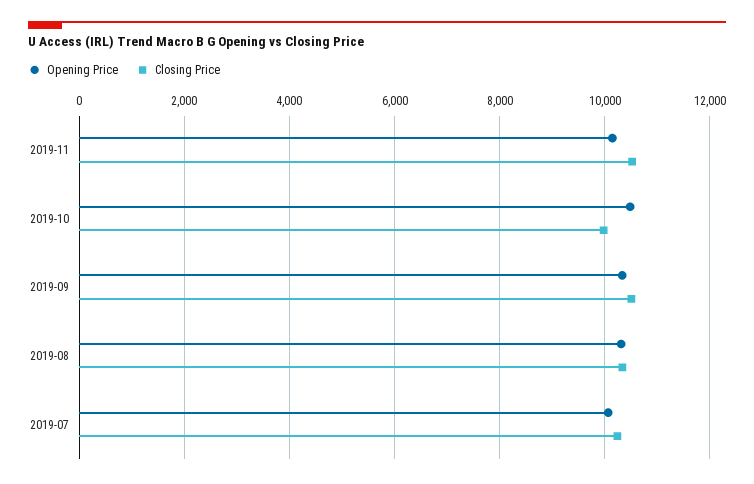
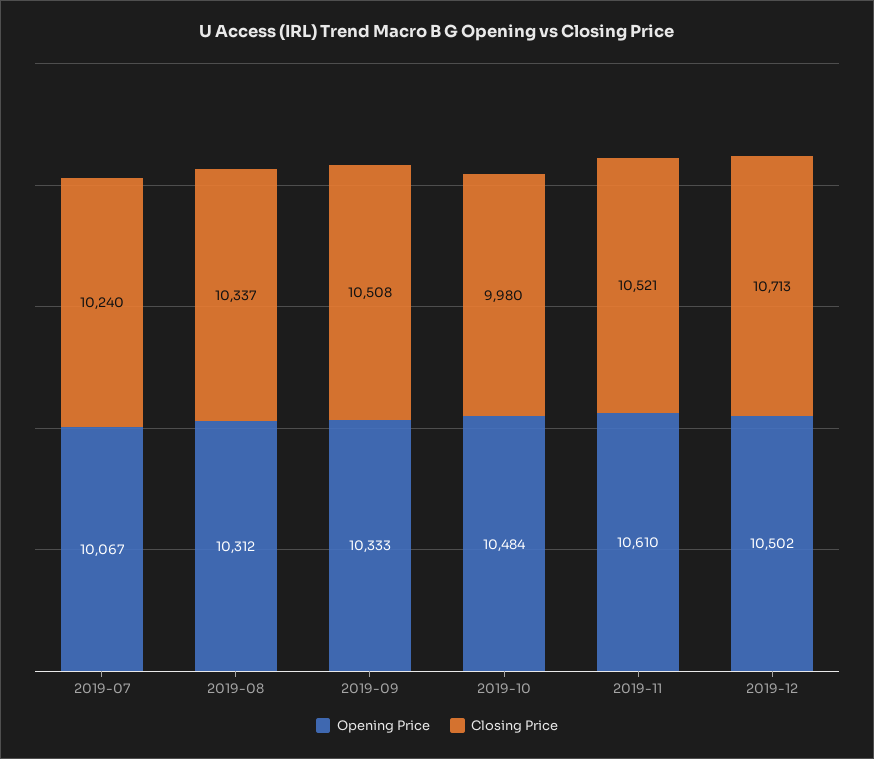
Opening Price, 2019-11: 10200 -> 10610
Opening Price, 2019-12: none -> 10502
Closing Price, 2019-12: none -> 10713

